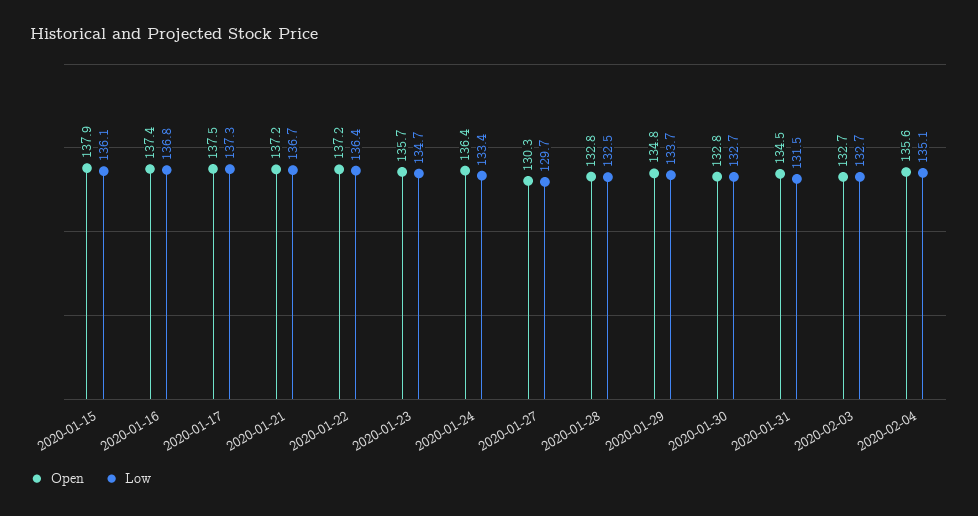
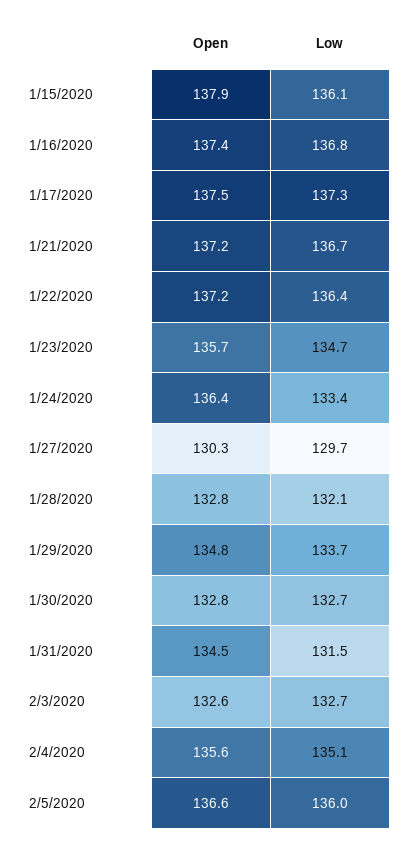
Low, 2020-01-28: 132.5 -> 132.1
Open, 2020-02-03: 132.7 -> 132.6
Open, 2/5/2020: none -> 136.6
Low, 2/5/2020: none -> 136

